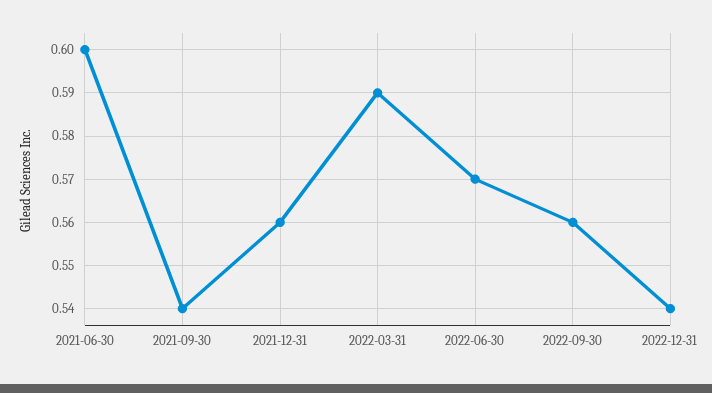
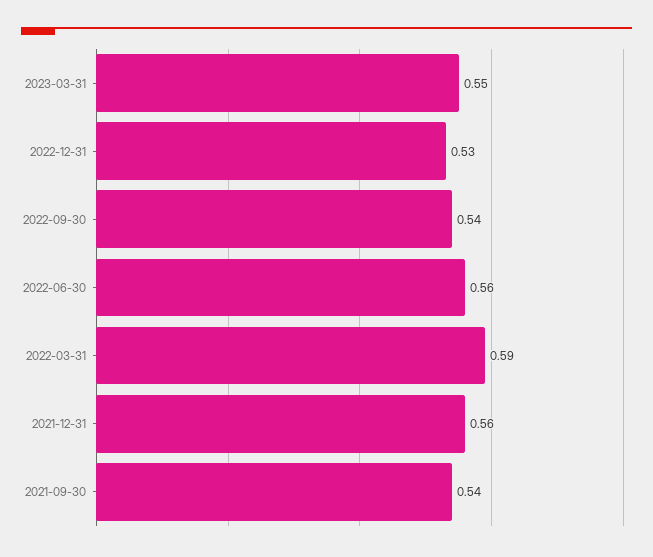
2021-06-30: 0.6 -> none
2022-06-30: 0.57 -> 0.56
2022-09-30: 0.56 -> 0.54
2022-12-31: 0.54 -> 0.53
2023-03-31: none -> 0.55

